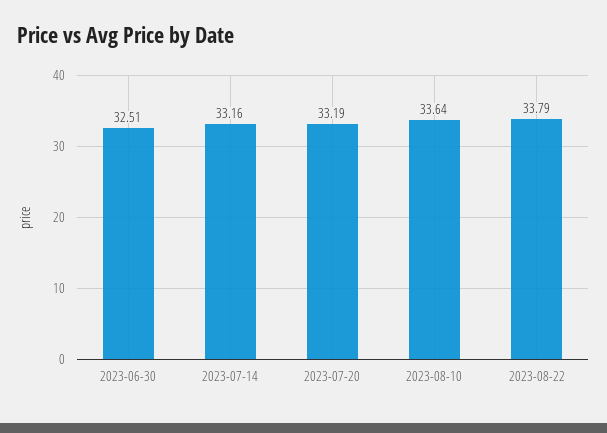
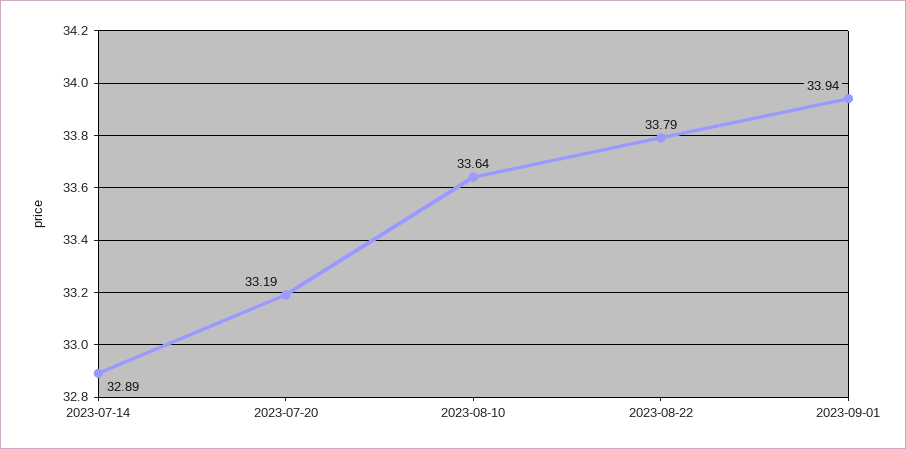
2023-06-30: 32.51 -> none
2023-07-14: 33.16 -> 32.89
2023-09-01: none -> 33.94

